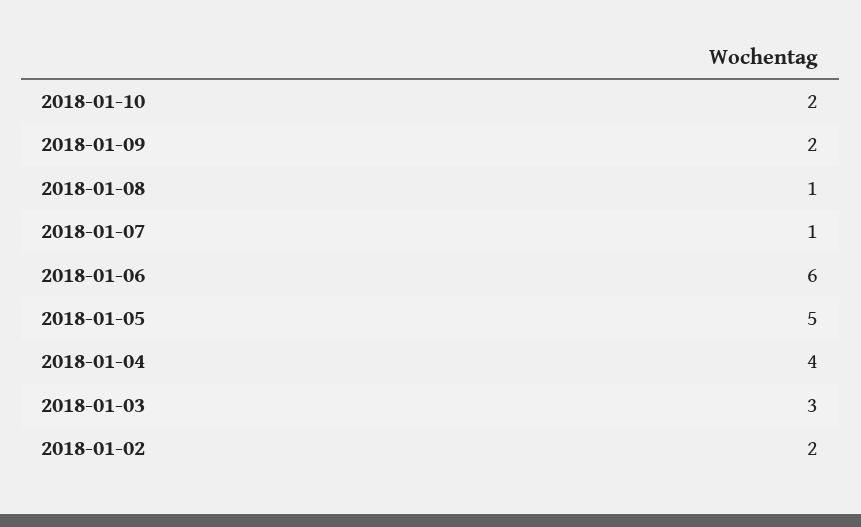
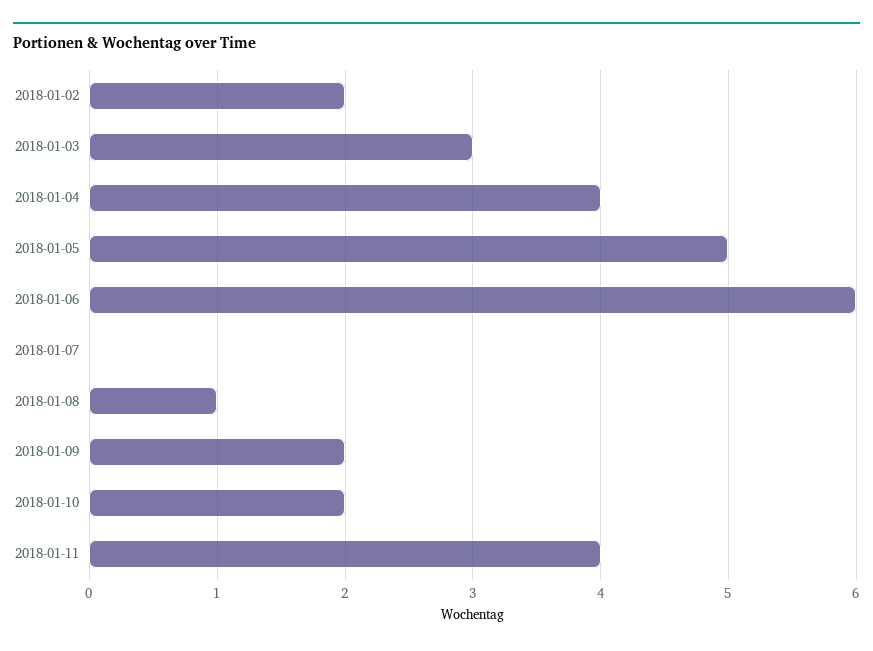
2018-01-07: 1 -> 0
2018-01-11: none -> 4

